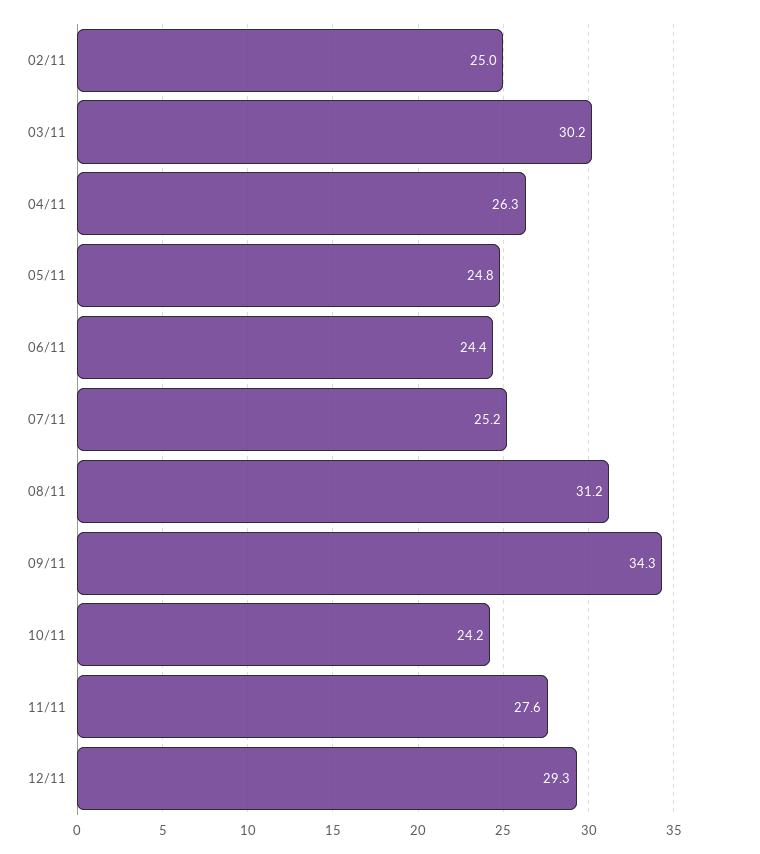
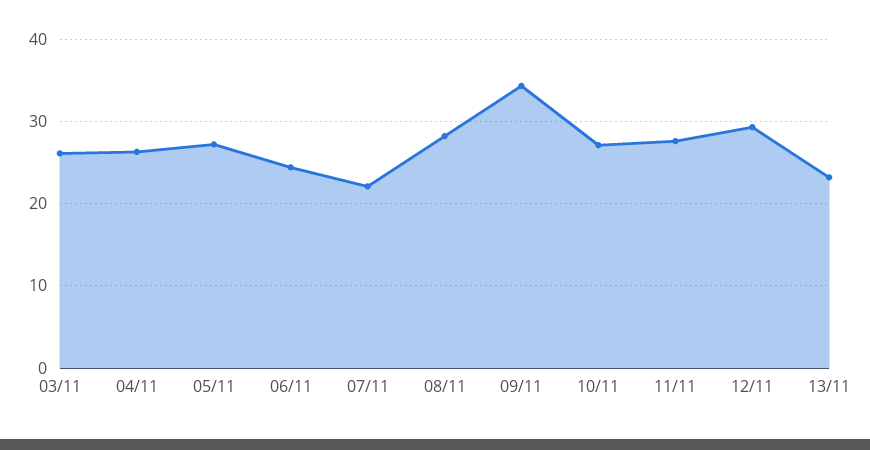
02/11: 25 -> none
03/11: 30.2 -> 26
05/11: 24.8 -> 27
07/11: 25.2 -> 22
08/11: 31.2 -> 28
10/11: 24.2 -> 27
13/11: none -> 23

